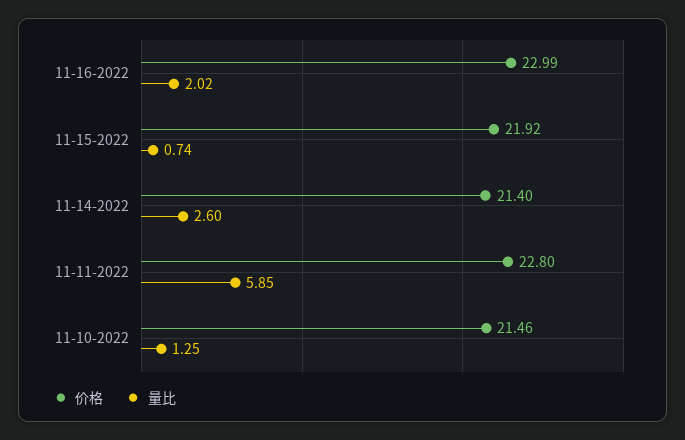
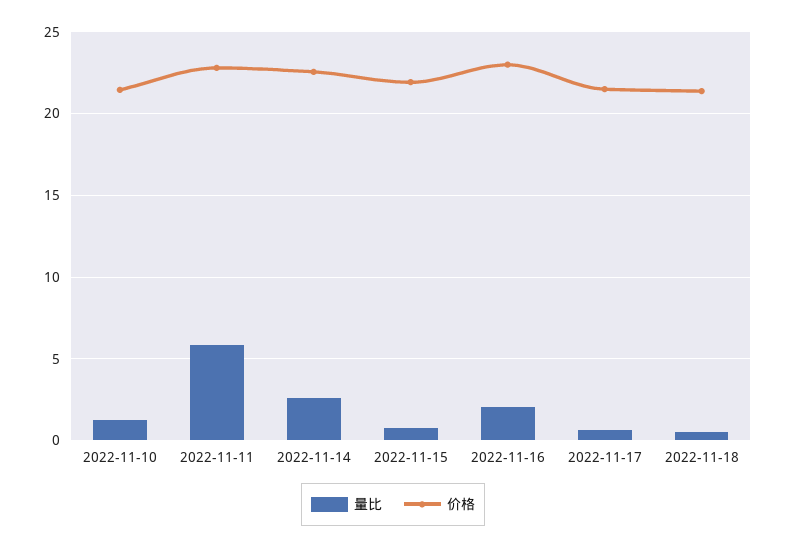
价格, 11-14-2022: 21.4 -> 22.5
量比, 2022-11-17: none -> 0.5
价格, 2022-11-17: none -> 21.5
量比, 2022-11-18: none -> 0.5
价格, 2022-11-18: none -> 21.5

